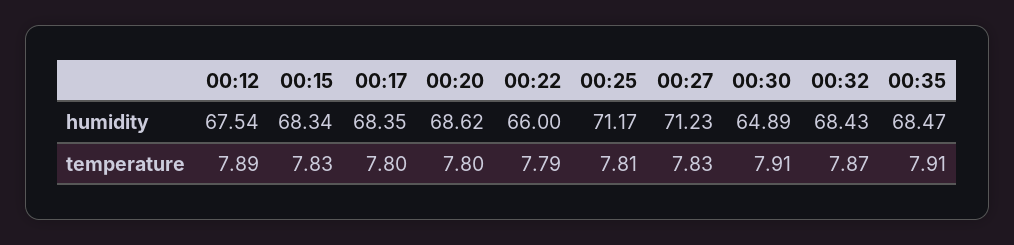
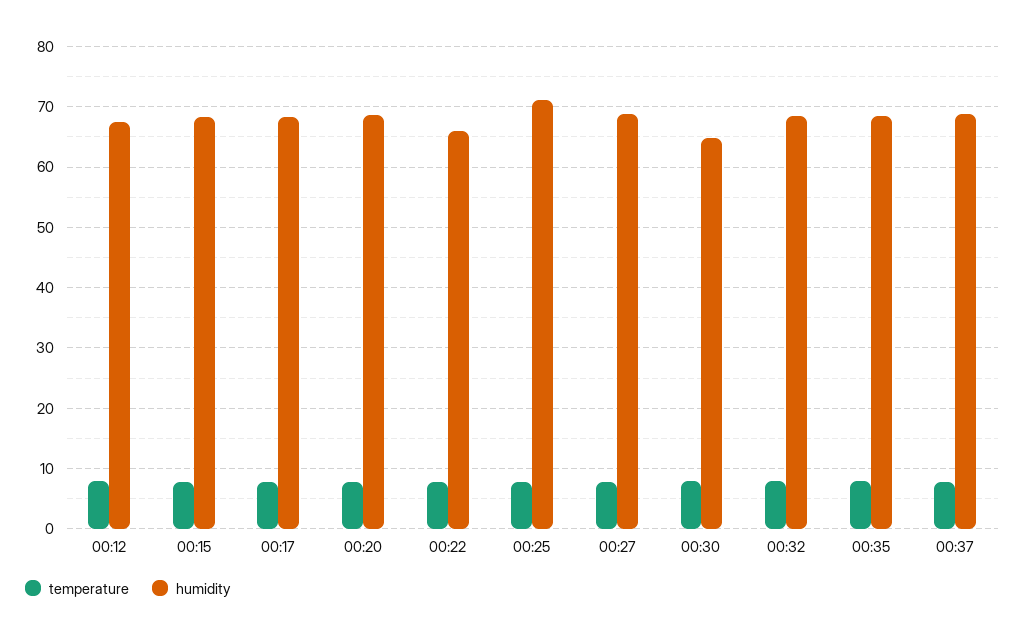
humidity, 00:27: 71.23 -> 69
temperature, 00:37: none -> 8
humidity, 00:37: none -> 69

